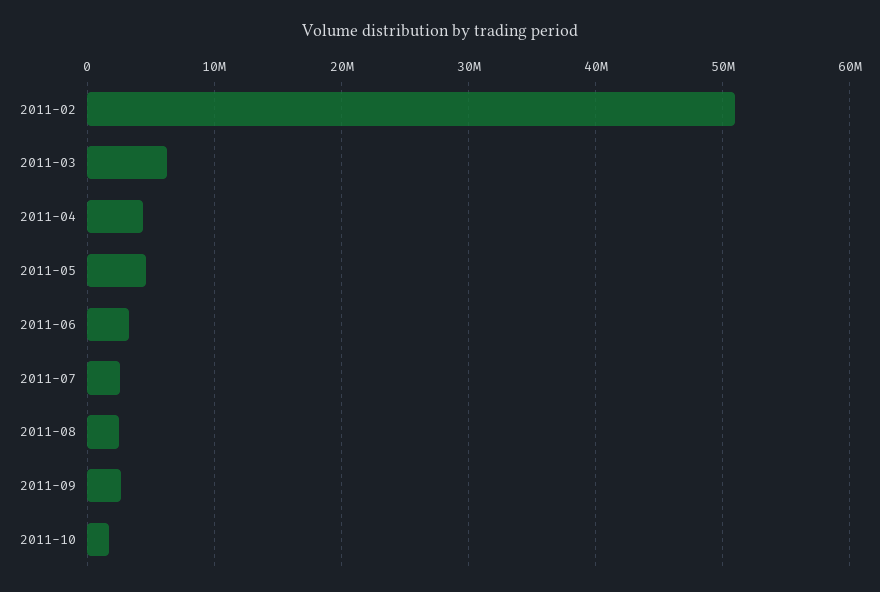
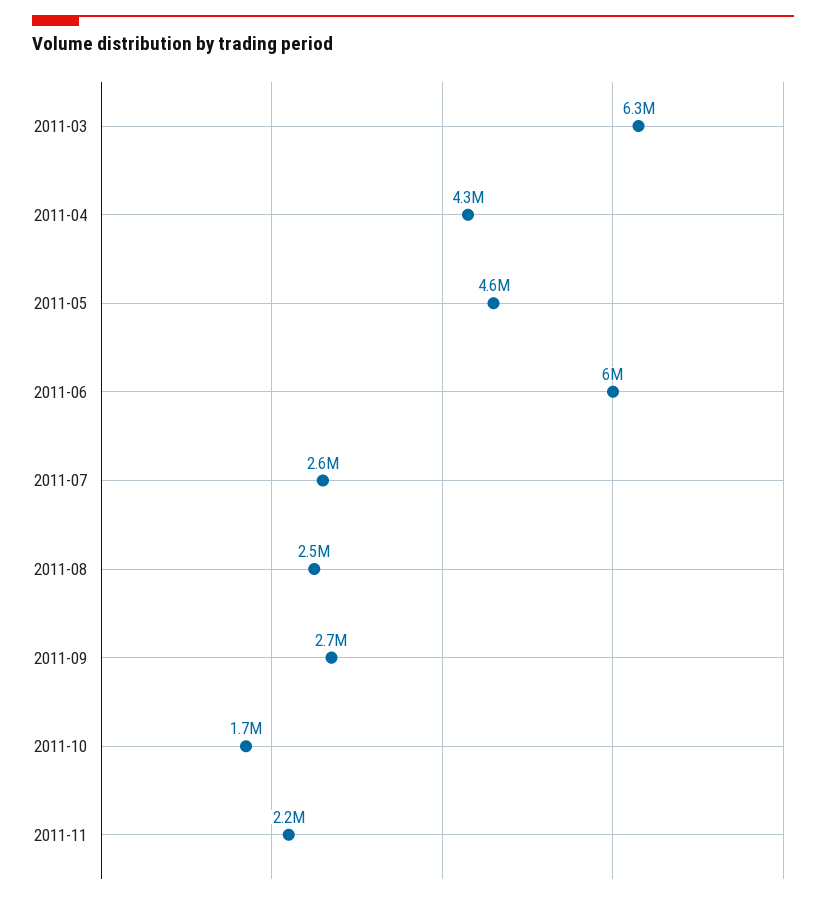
2011-02: 51000000 -> none
2011-06: 3000000 -> 6000000
2011-11: none -> 2200000

